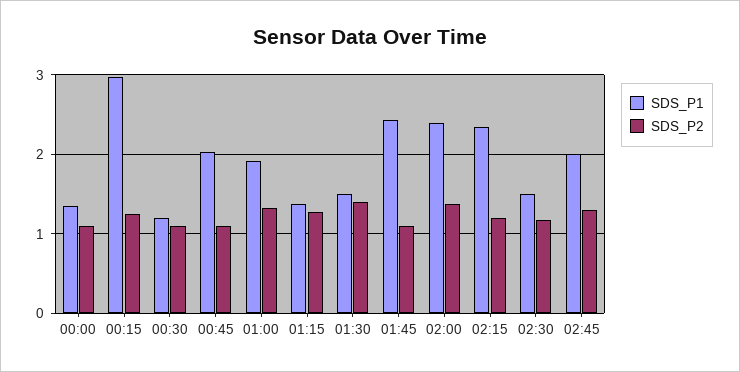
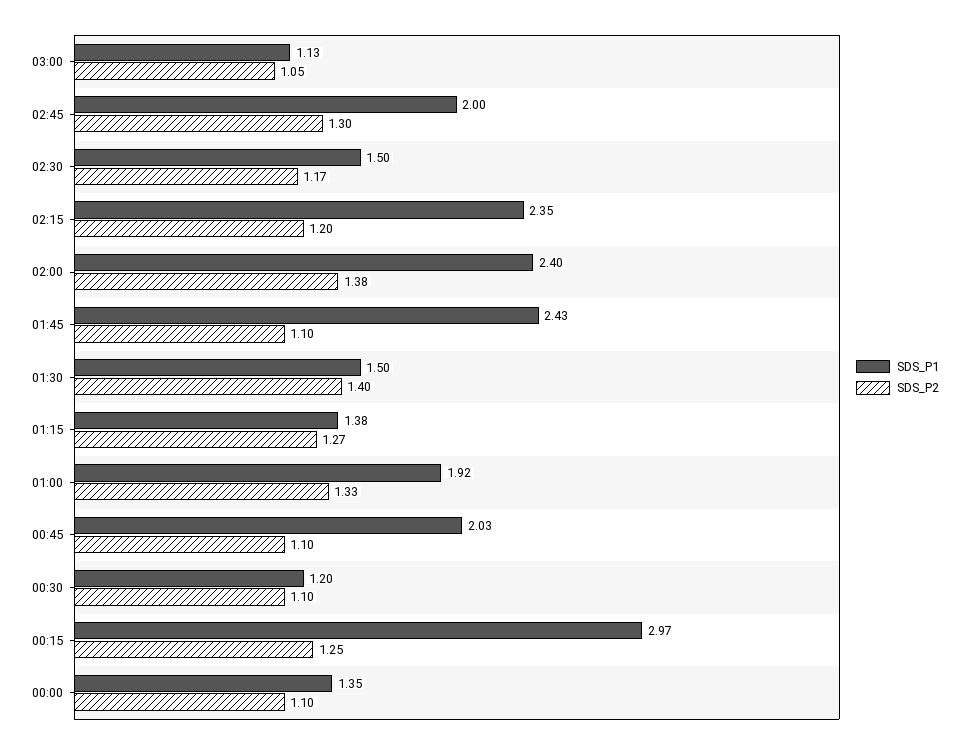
SDS_P1, 03:00: none -> 1.13
SDS_P2, 03:00: none -> 1.05

